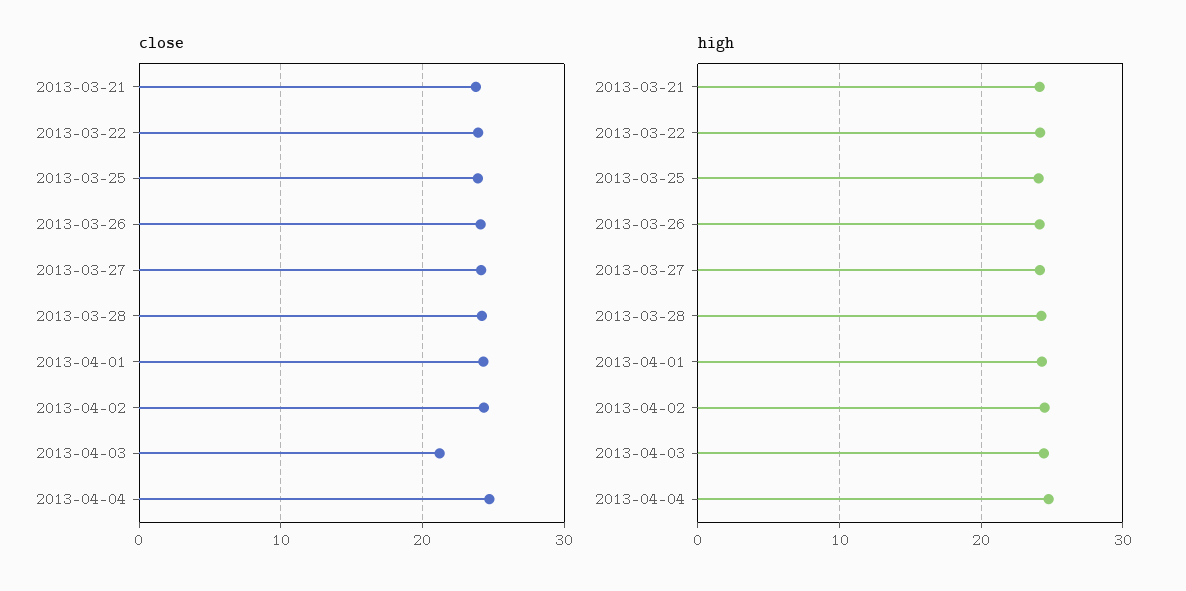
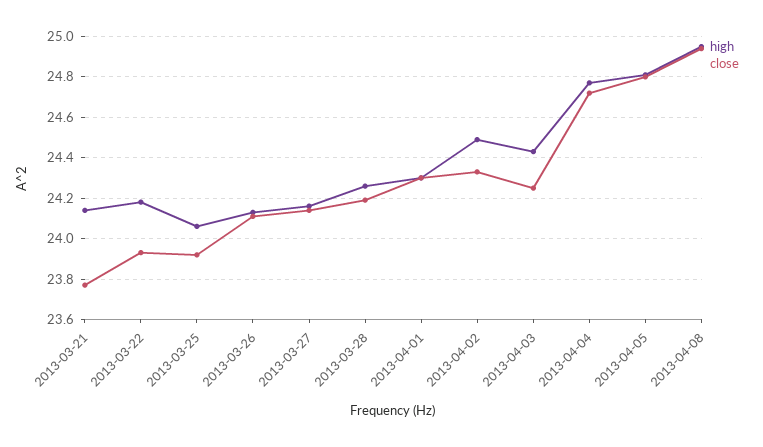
close, 2013-04-03: 21 -> 24.25
high, 2013-04-05: none -> 24.8
close, 2013-04-05: none -> 24.8
high, 2013-04-08: none -> 24.95
close, 2013-04-08: none -> 24.95

